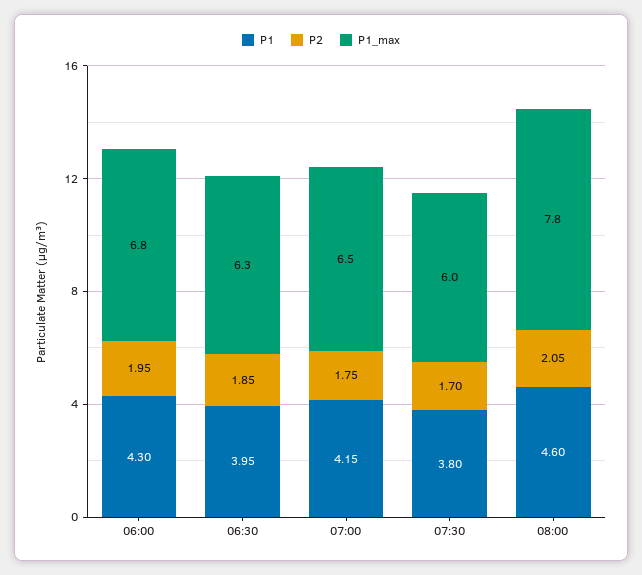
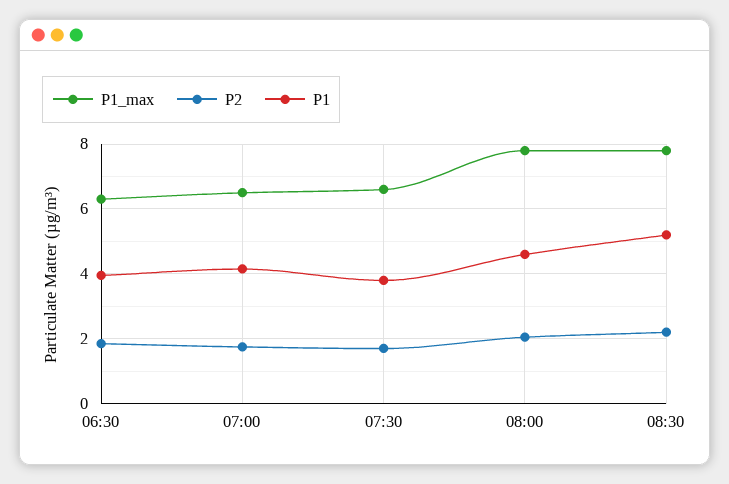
P1, 06:00: 4.3 -> none
P2, 06:00: 1.95 -> none
P1_max, 06:00: 6.8 -> none
P1_max, 07:30: 6 -> 6.6
P1_max, 08:30: none -> 7.8
P2, 08:30: none -> 2.2
P1, 08:30: none -> 5.2

